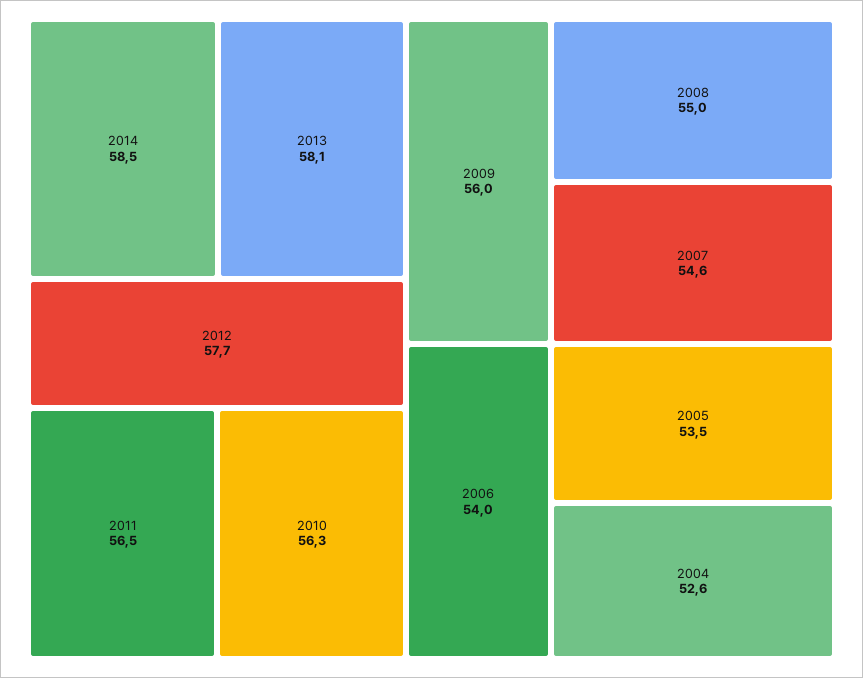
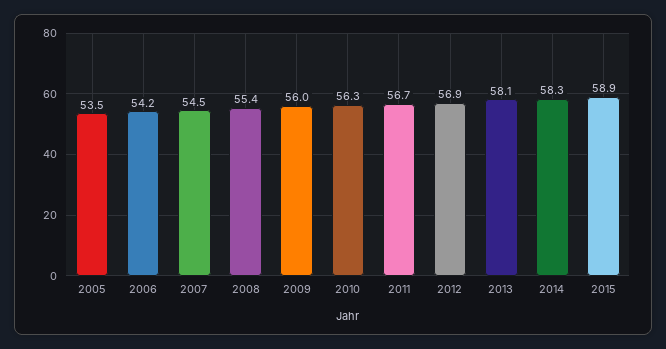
2014: 58.5 -> 58.3
2012: 57.7 -> 56.9
2011: 56.5 -> 56.7
2008: 55 -> 55.4
2007: 54.6 -> 54.5
2006: 54 -> 54.2
2004: 52.6 -> none
2015: none -> 58.9

